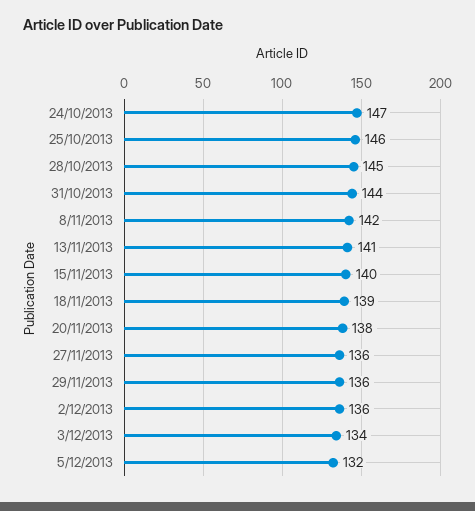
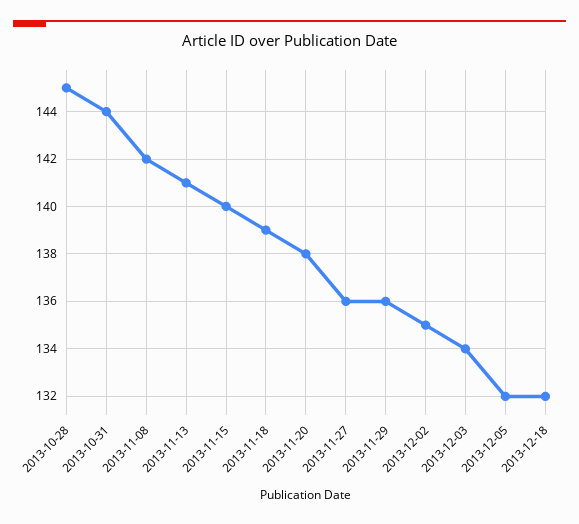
24/10/2013: 147 -> none
25/10/2013: 146 -> none
2/12/2013: 136 -> 135
2013-12-18: none -> 132

